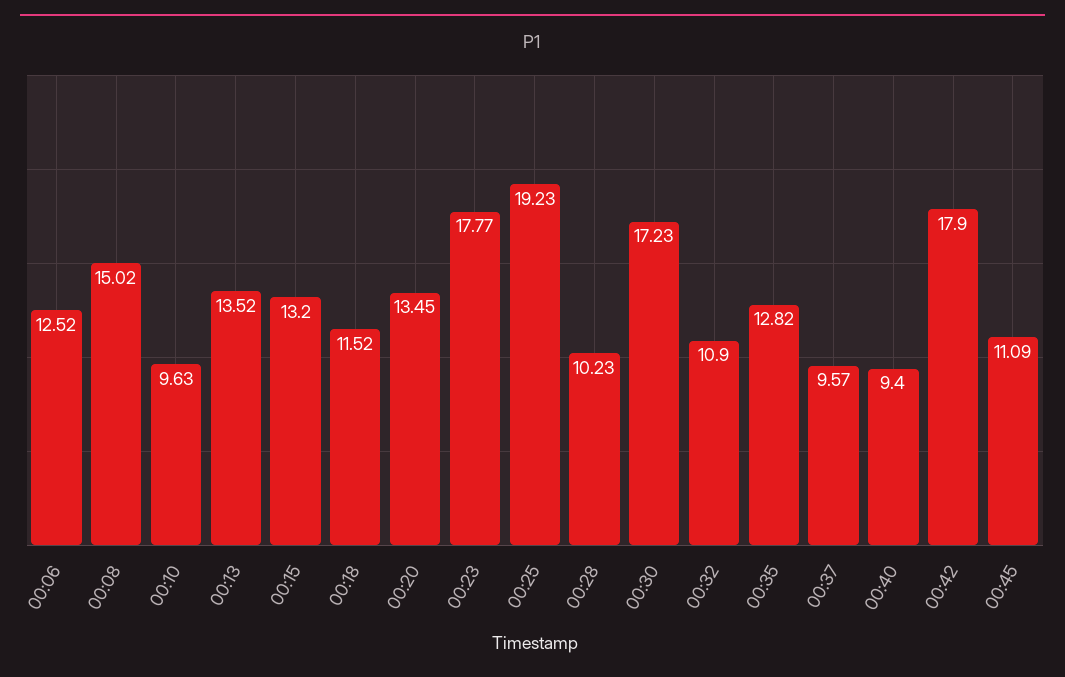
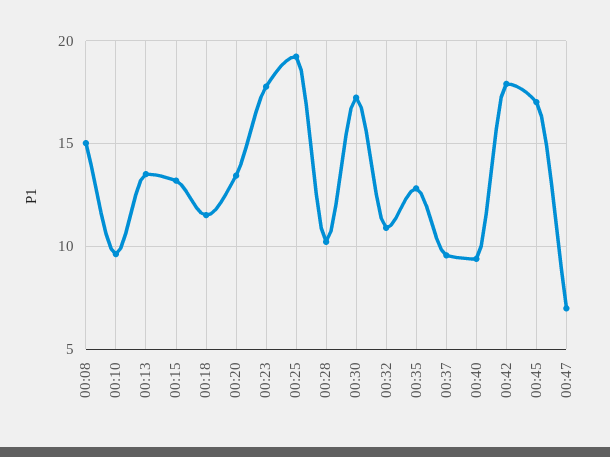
00:06: 12.52 -> none
00:45: 11.09 -> 17
00:47: none -> 7

